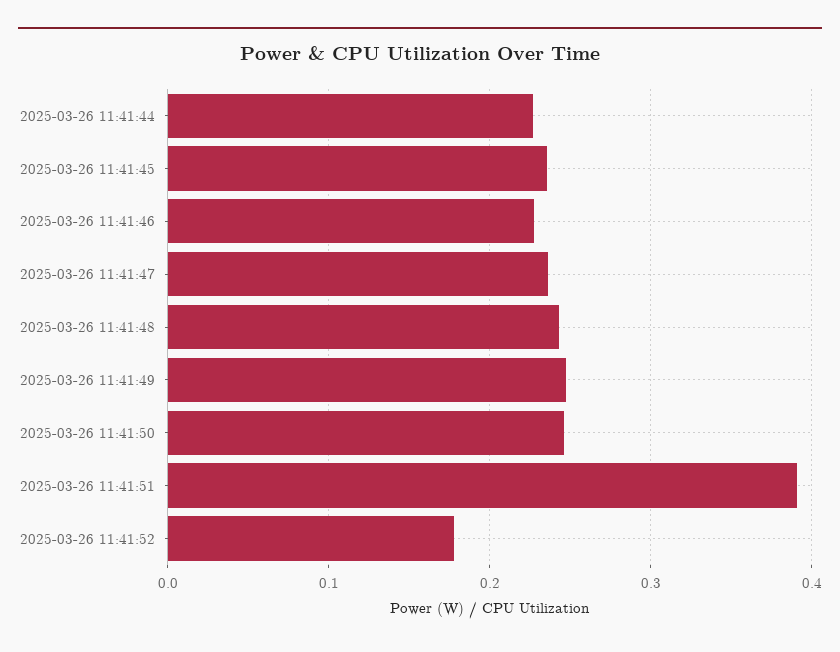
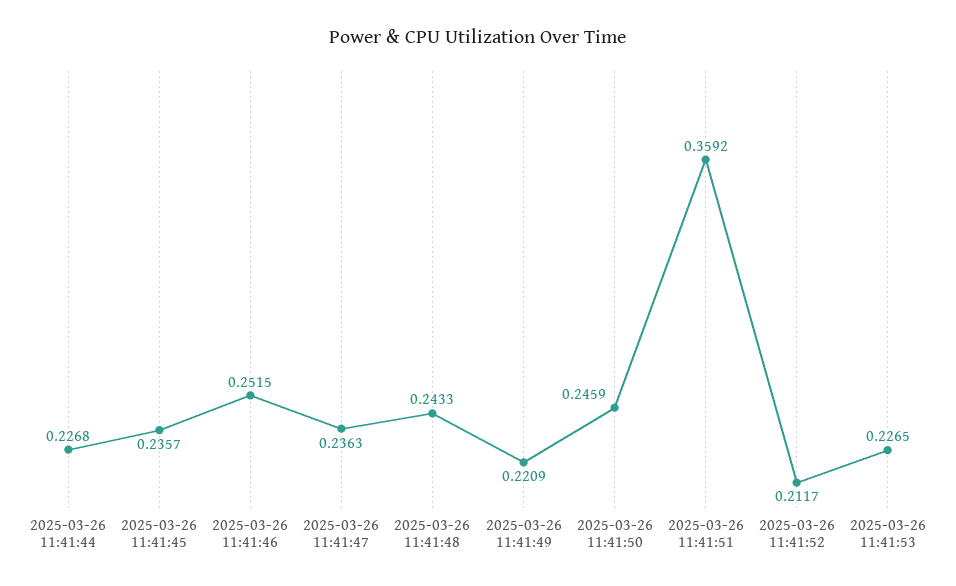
2025-03-26 11:41:46: 0.23 -> 0.2515
2025-03-26 11:41:49: 0.25 -> 0.2209
2025-03-26 11:41:51: 0.39 -> 0.3592
2025-03-26 11:41:52: 0.18 -> 0.2117
2025-03-26 11:41:53: none -> 0.2265

